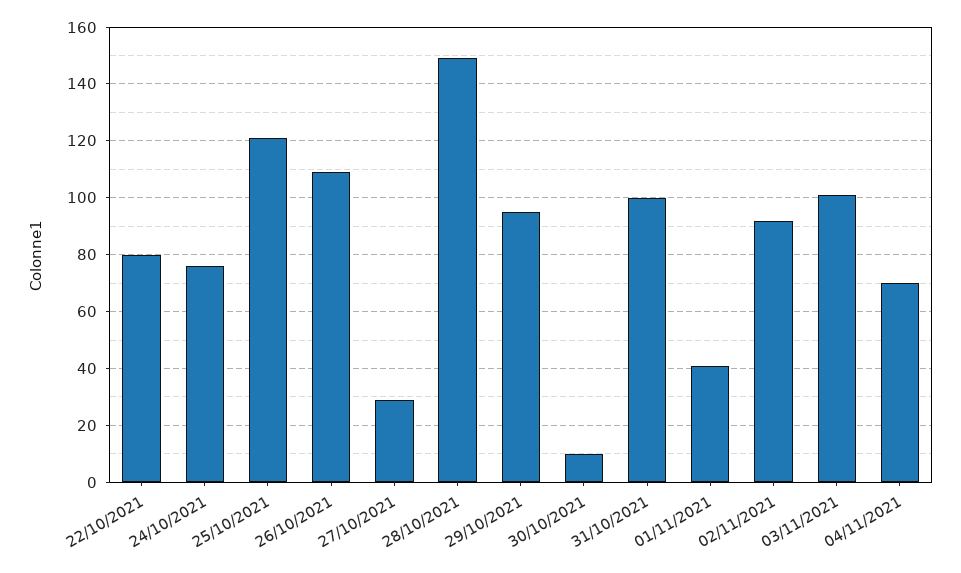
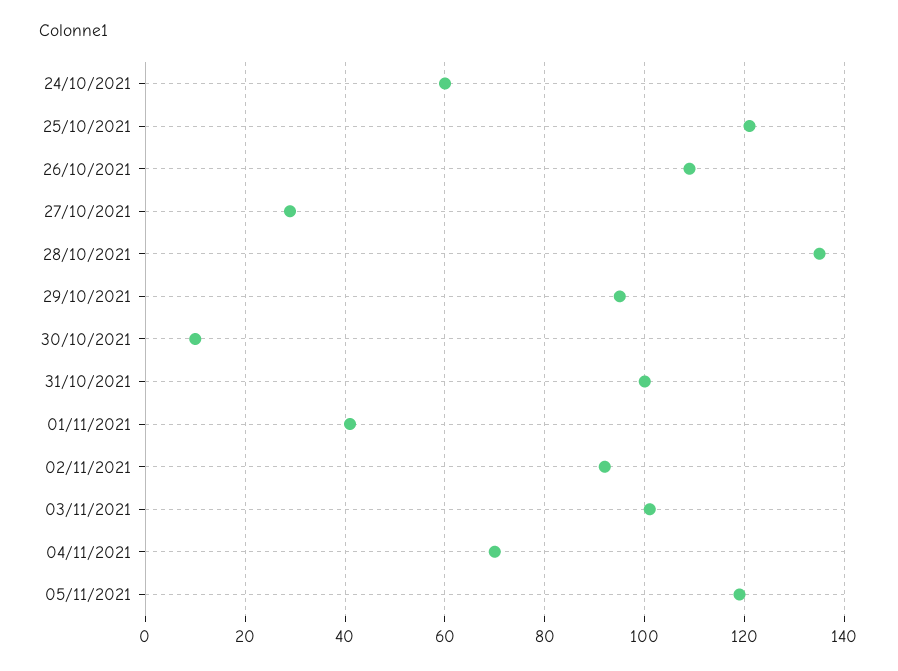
22/10/2021: 80 -> none
24/10/2021: 75 -> 60
28/10/2021: 150 -> 135
05/11/2021: none -> 120

